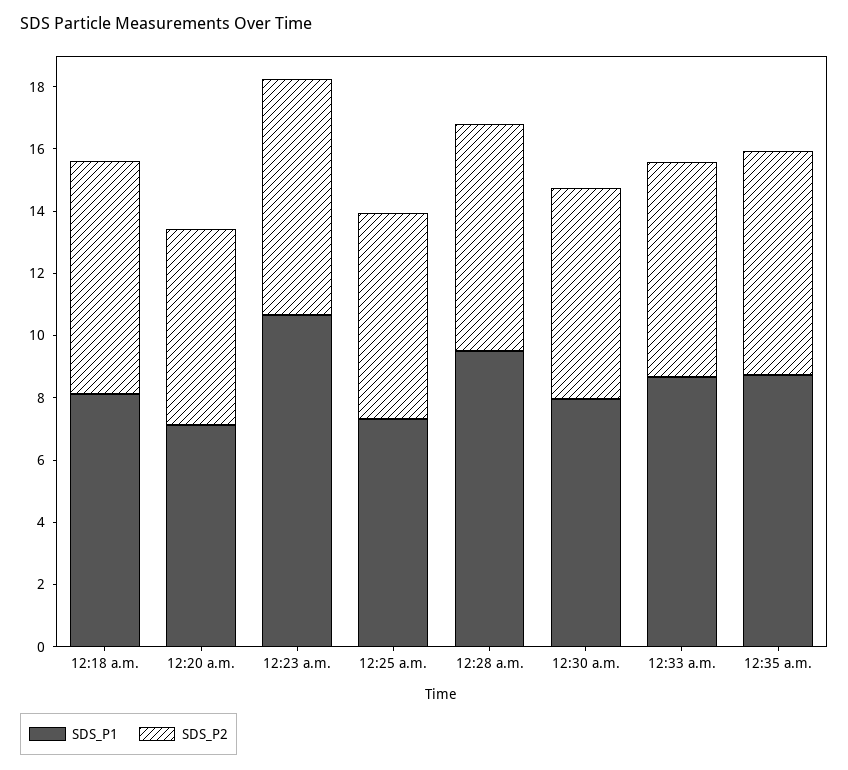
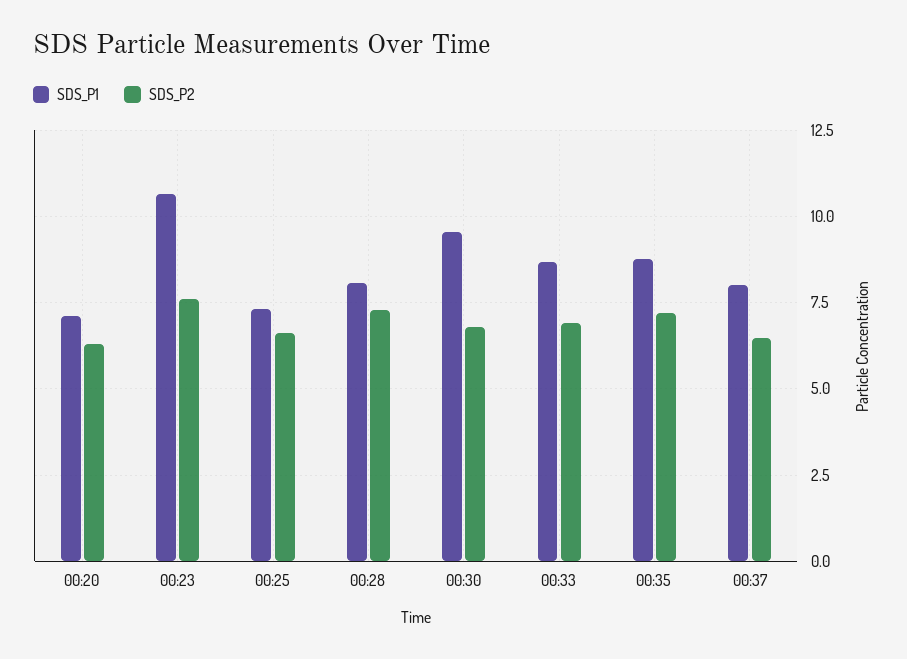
SDS_P1, 12:18 a.m.: 8 -> none
SDS_P2, 12:18 a.m.: 7.5 -> none
SDS_P1, 12:28 a.m.: 9.5 -> 8
SDS_P1, 12:30 a.m.: 8 -> 9.5
SDS_P1, 00:37: none -> 8
SDS_P2, 00:37: none -> 6.5

